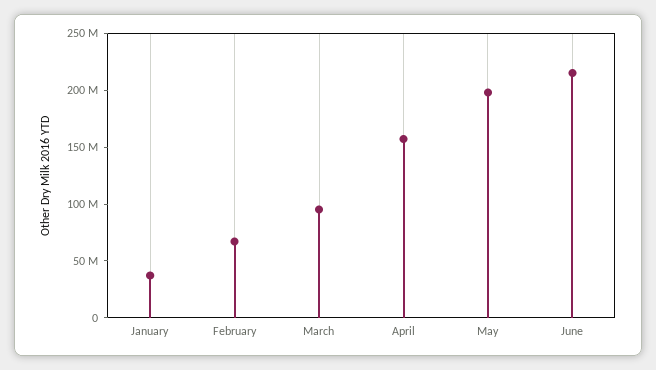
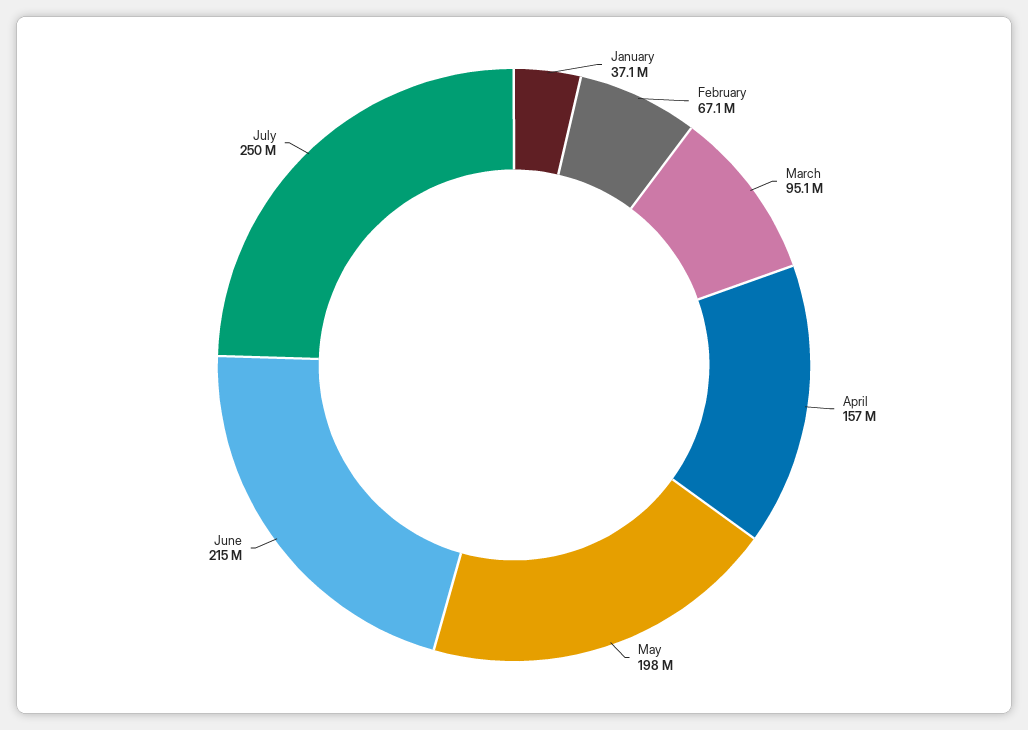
July: none -> 250000000

